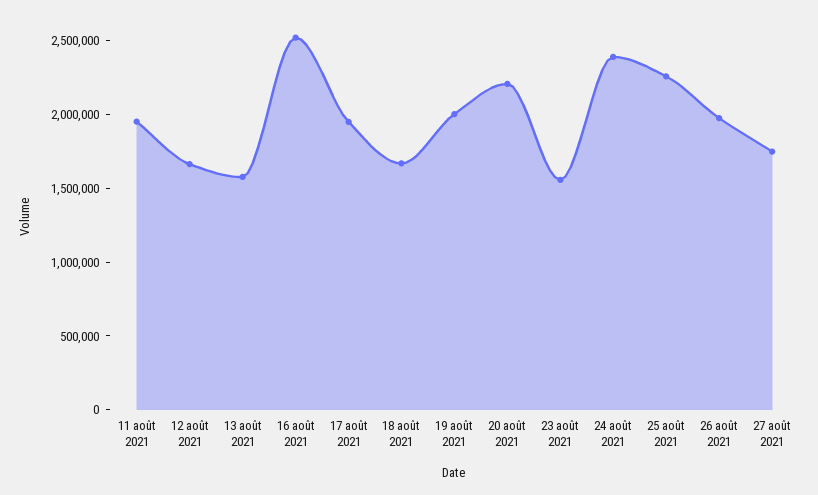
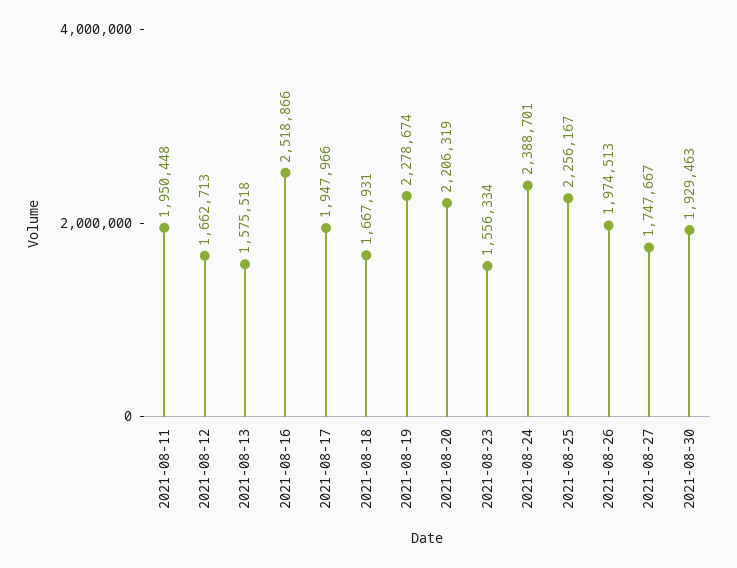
19 août 2021: 2000000 -> 2278674
2021-08-30: none -> 1929463

